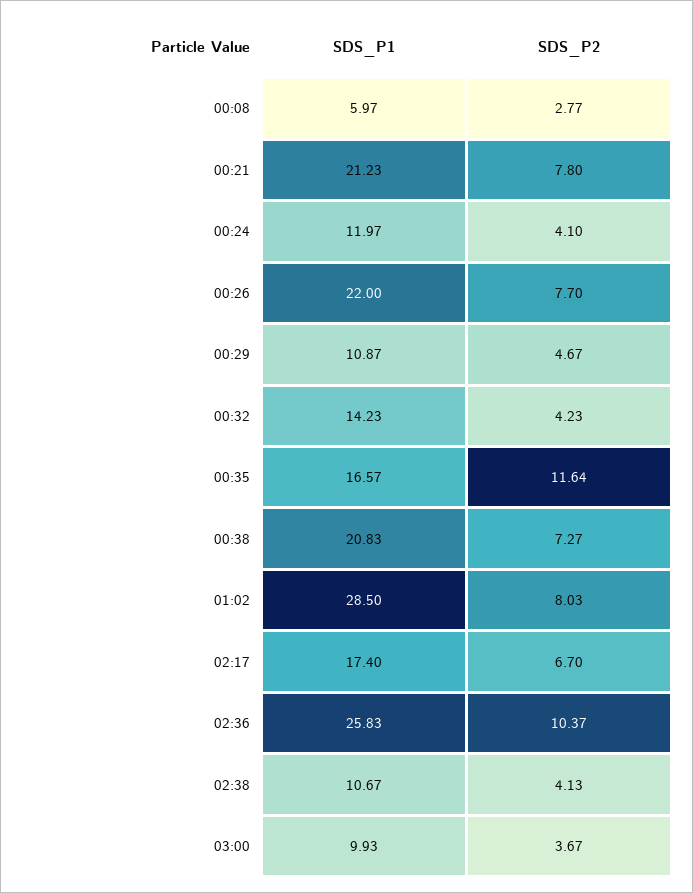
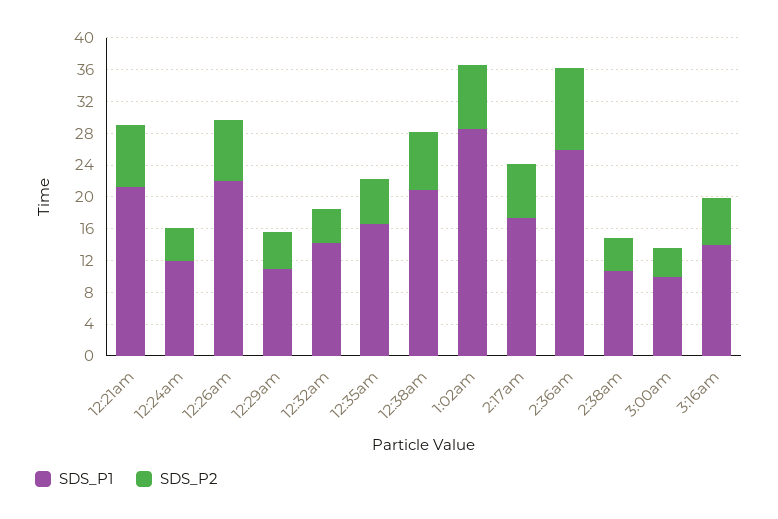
SDS_P1, 00:08: 5.97 -> none
SDS_P2, 00:08: 2.77 -> none
SDS_P2, 00:35: 11.64 -> 6
SDS_P1, 3:16am: none -> 14
SDS_P2, 3:16am: none -> 6

